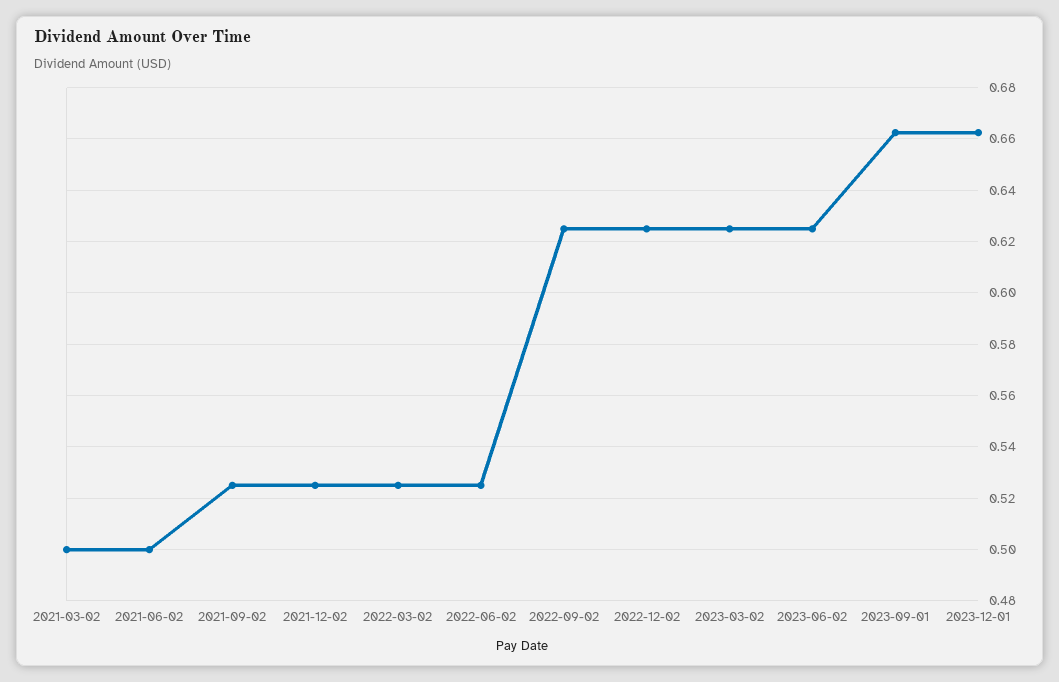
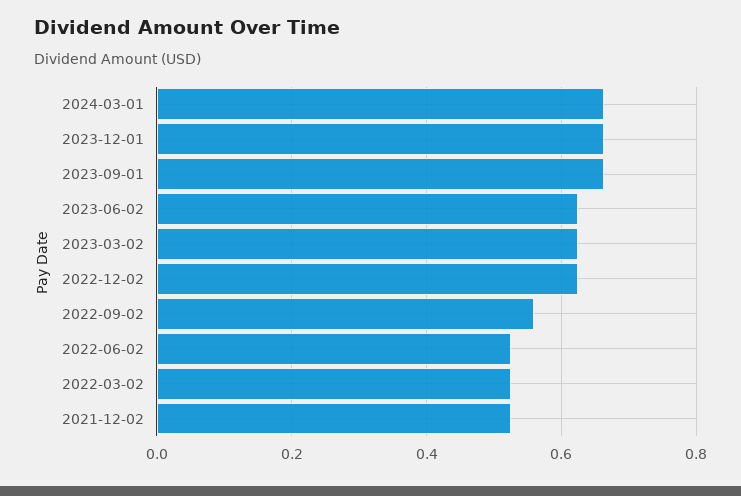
2021-03-02: 0.5 -> none
2021-06-02: 0.5 -> none
2021-09-02: 0.525 -> none
2022-09-02: 0.625 -> 0.56
2024-03-01: none -> 0.66

